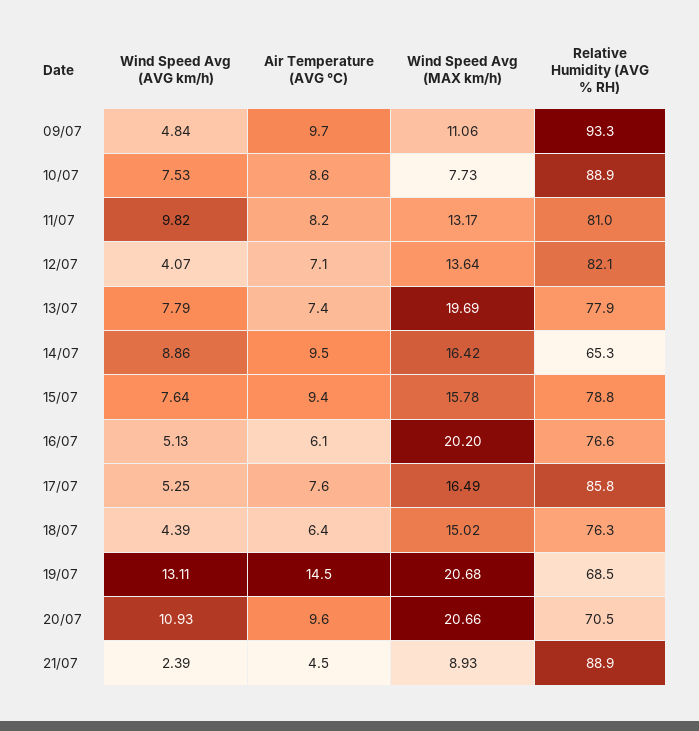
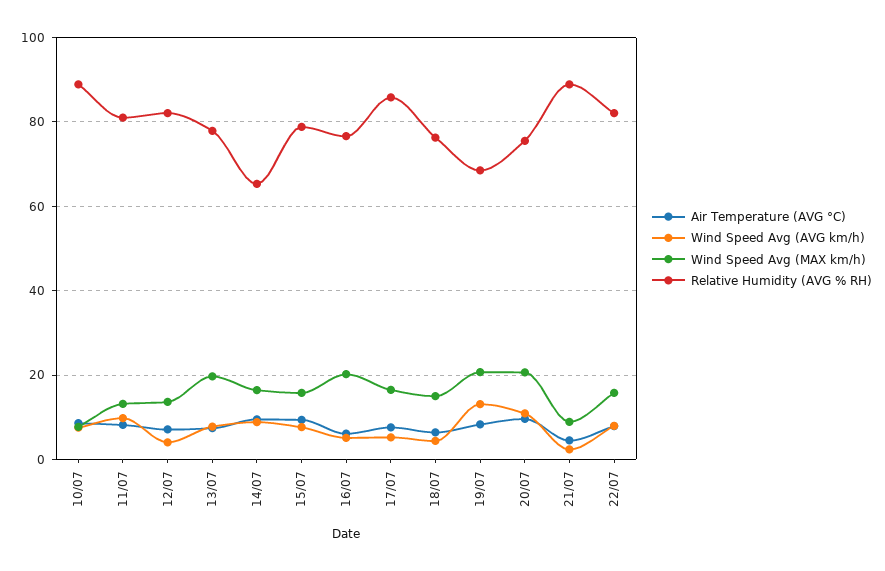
Wind Speed Avg (AVG km/h), 09/07: 4.84 -> none
Air Temperature (AVG °C), 09/07: 9.7 -> none
Wind Speed Avg (MAX km/h), 09/07: 11.06 -> none
Relative Humidity (AVG % RH), 09/07: 93.3 -> none
Air Temperature (AVG °C), 19/07: 14.5 -> 8
Relative Humidity (AVG % RH), 20/07: 70.5 -> 76
Air Temperature (AVG °C), 22/07: none -> 8
Wind Speed Avg (AVG km/h), 22/07: none -> 8
Wind Speed Avg (MAX km/h), 22/07: none -> 16
Relative Humidity (AVG % RH), 22/07: none -> 82

